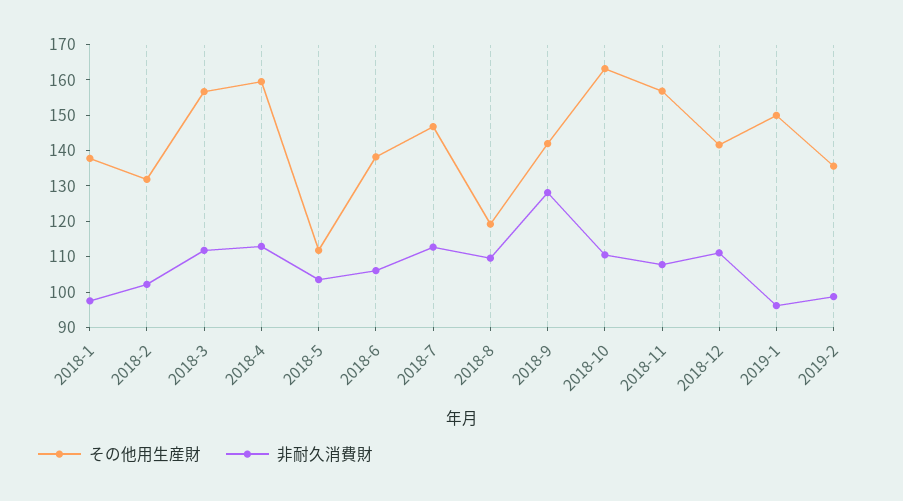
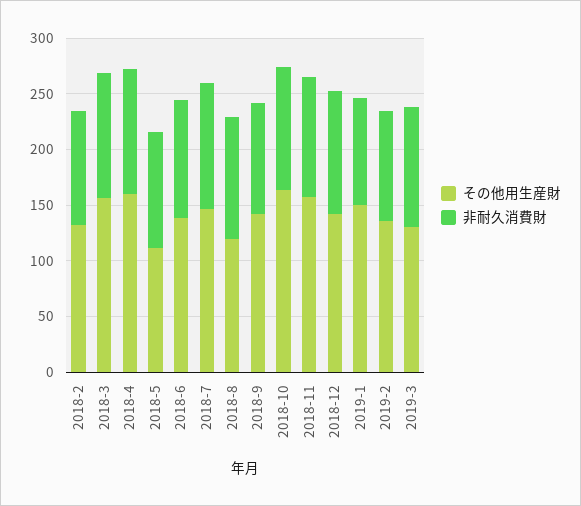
その他用生産財, 2018-1: 137.5 -> none
非耐久消費財, 2018-1: 97.5 -> none
非耐久消費財, 2018-9: 127.5 -> 100
その他用生産財, 2019-3: none -> 130
非耐久消費財, 2019-3: none -> 110

